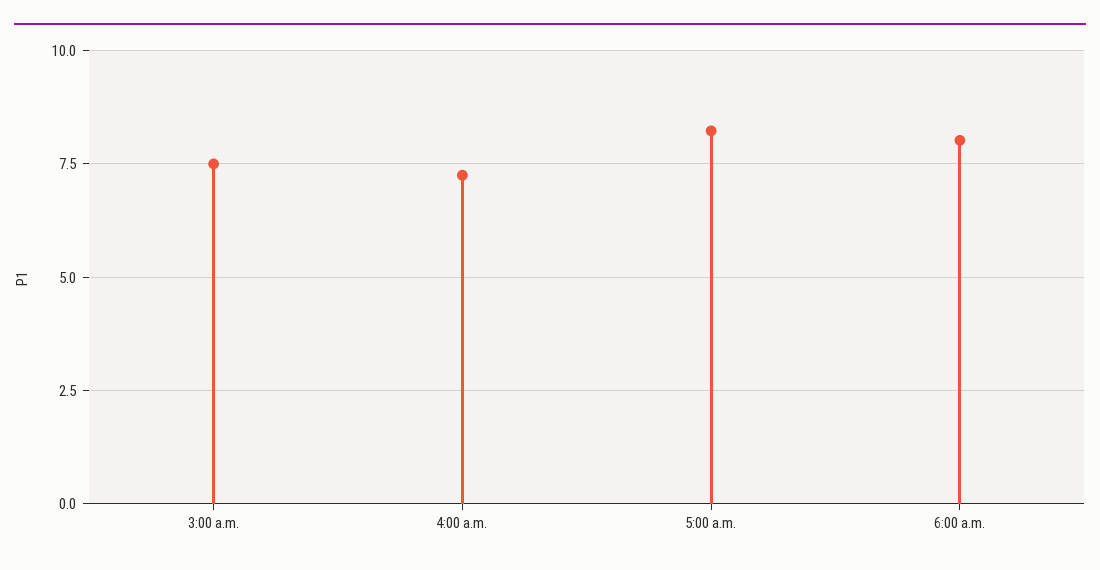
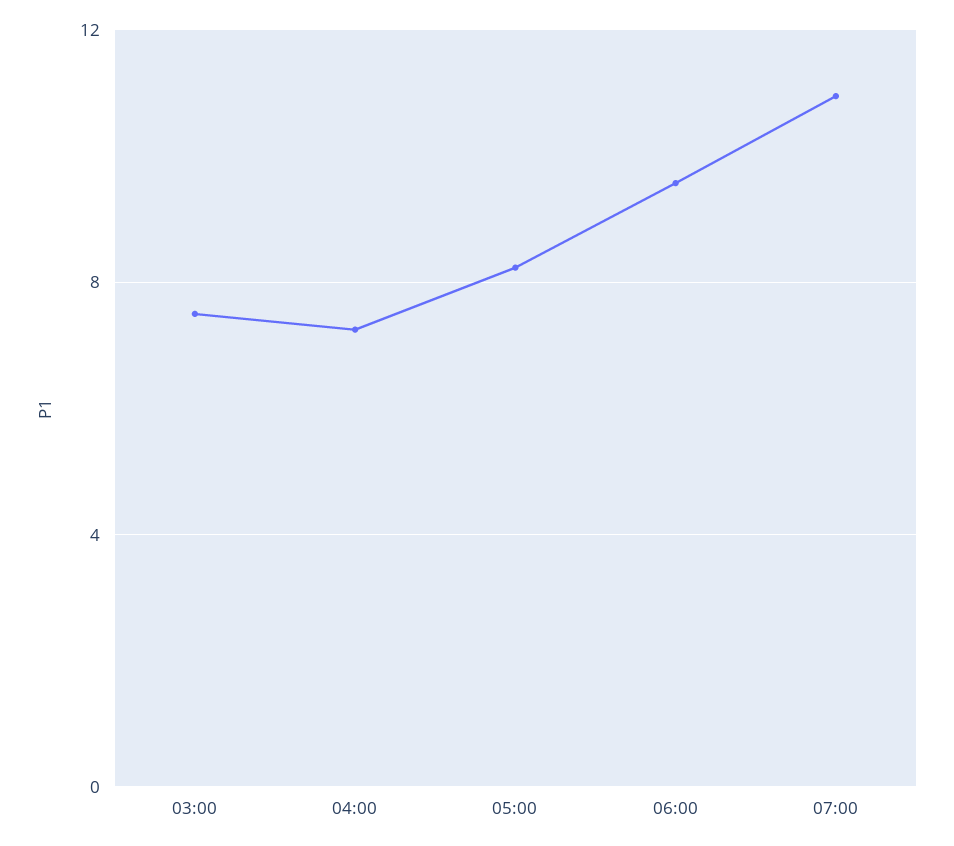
6:00 a.m.: 8 -> 9.5
07:00: none -> 11

